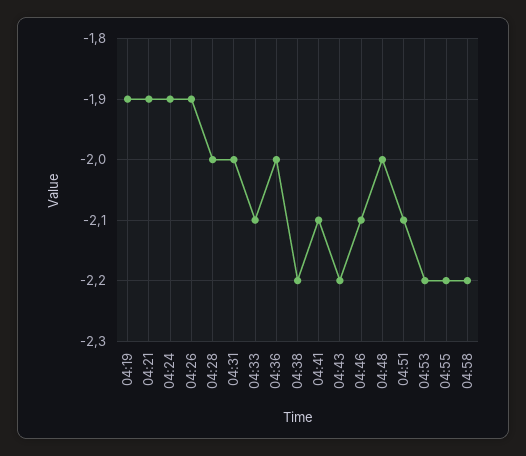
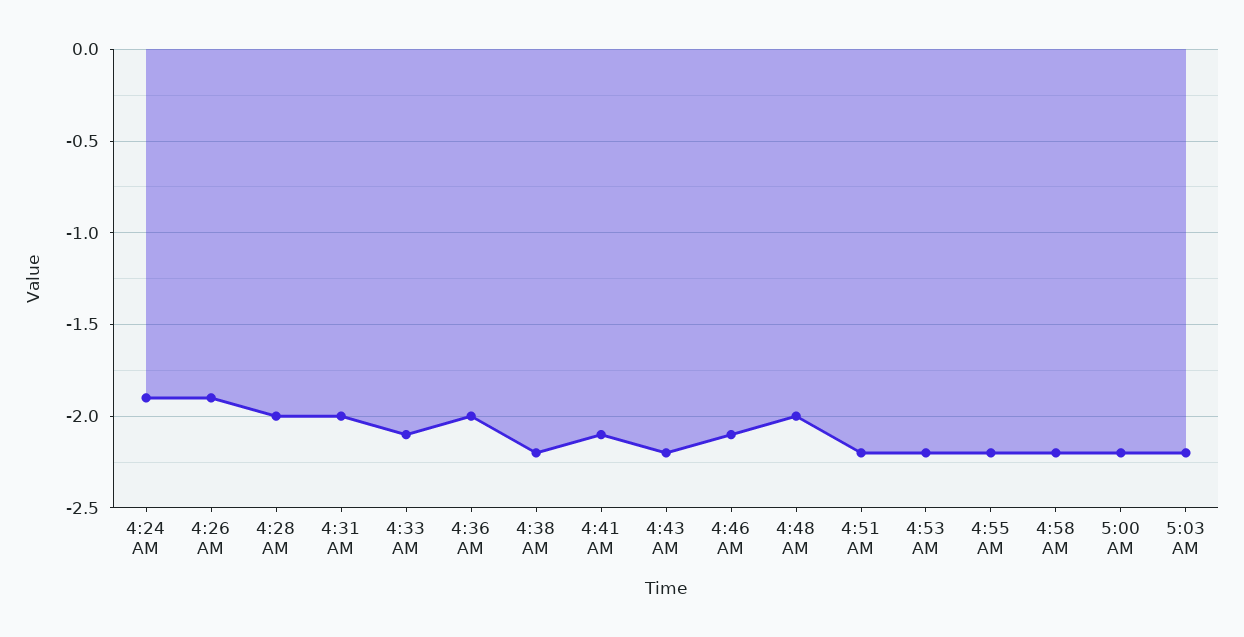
04:19: -1.9 -> none
04:21: -1.9 -> none
04:51: -2.1 -> -2.2
5:00 AM: none -> -2.2
5:03 AM: none -> -2.2

